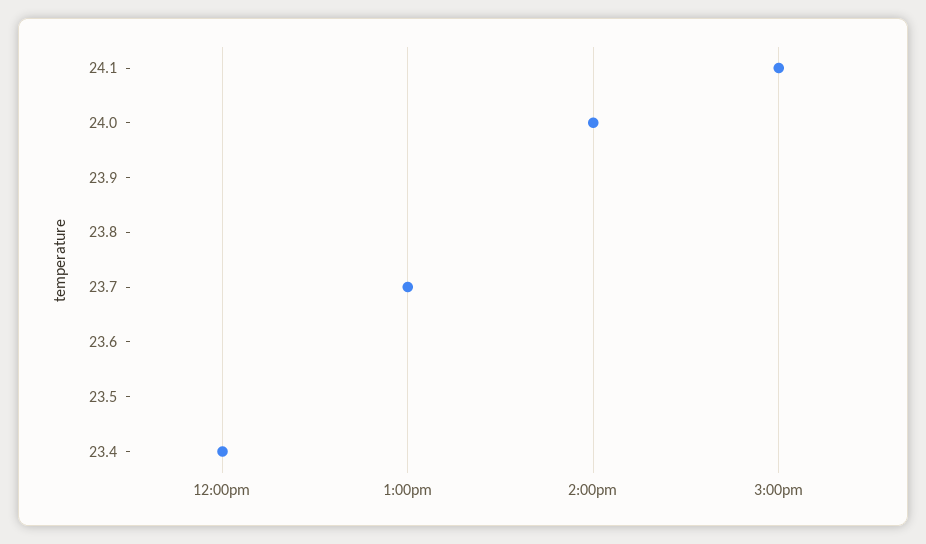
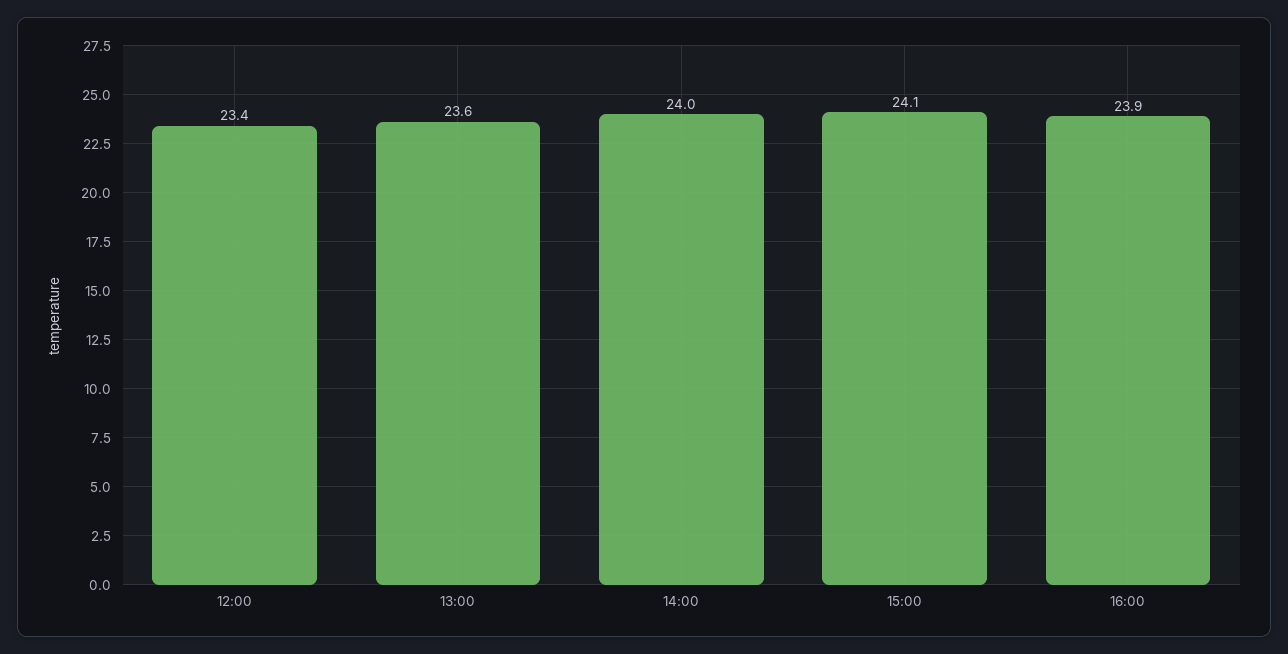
1:00pm: 23.7 -> 23.6
16:00: none -> 23.9

